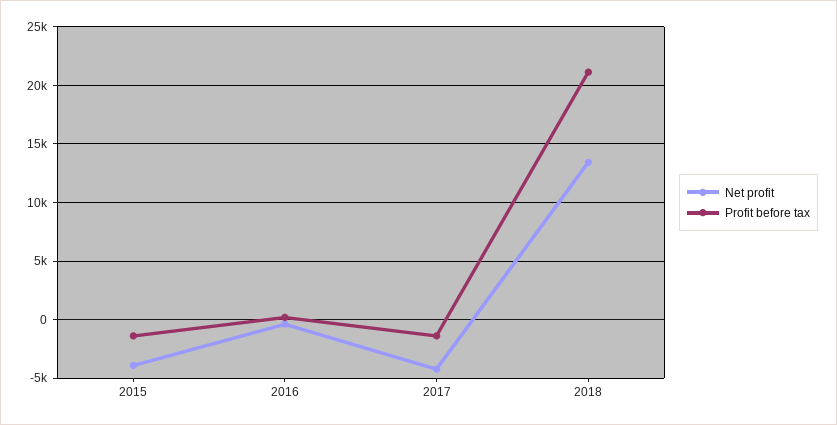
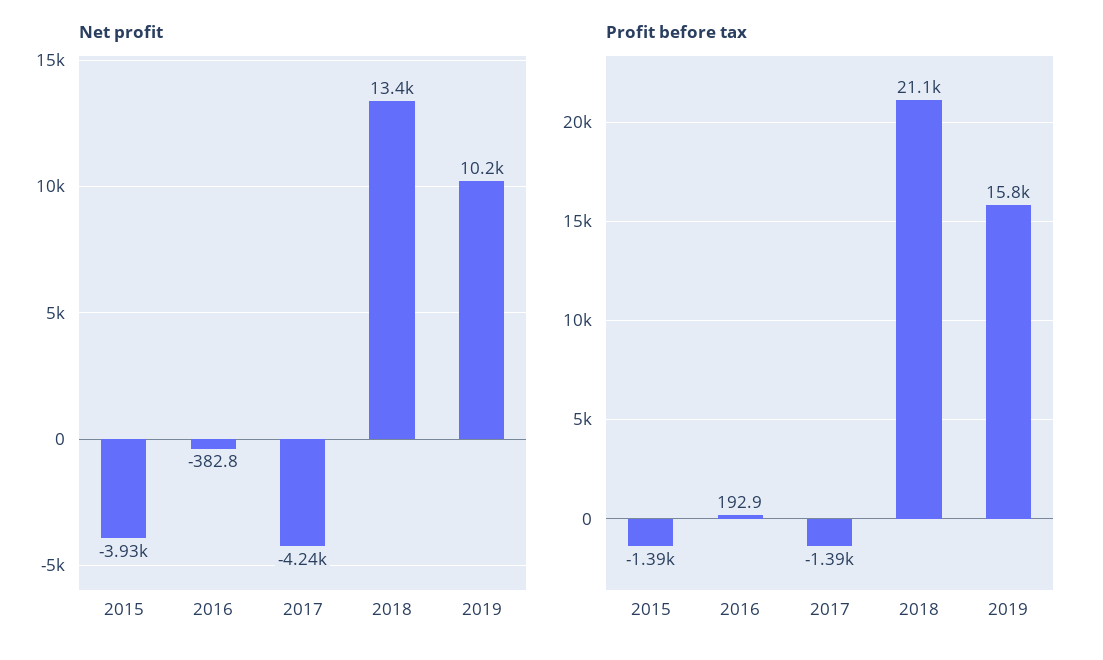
Net profit, 2019: none -> 10200
Profit before tax, 2019: none -> 15800

